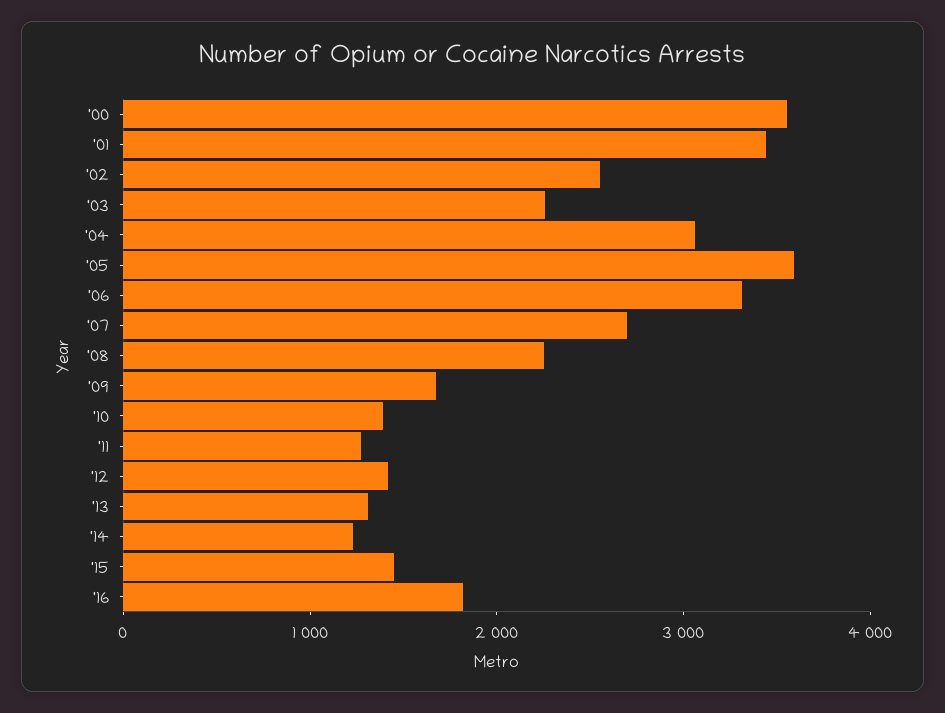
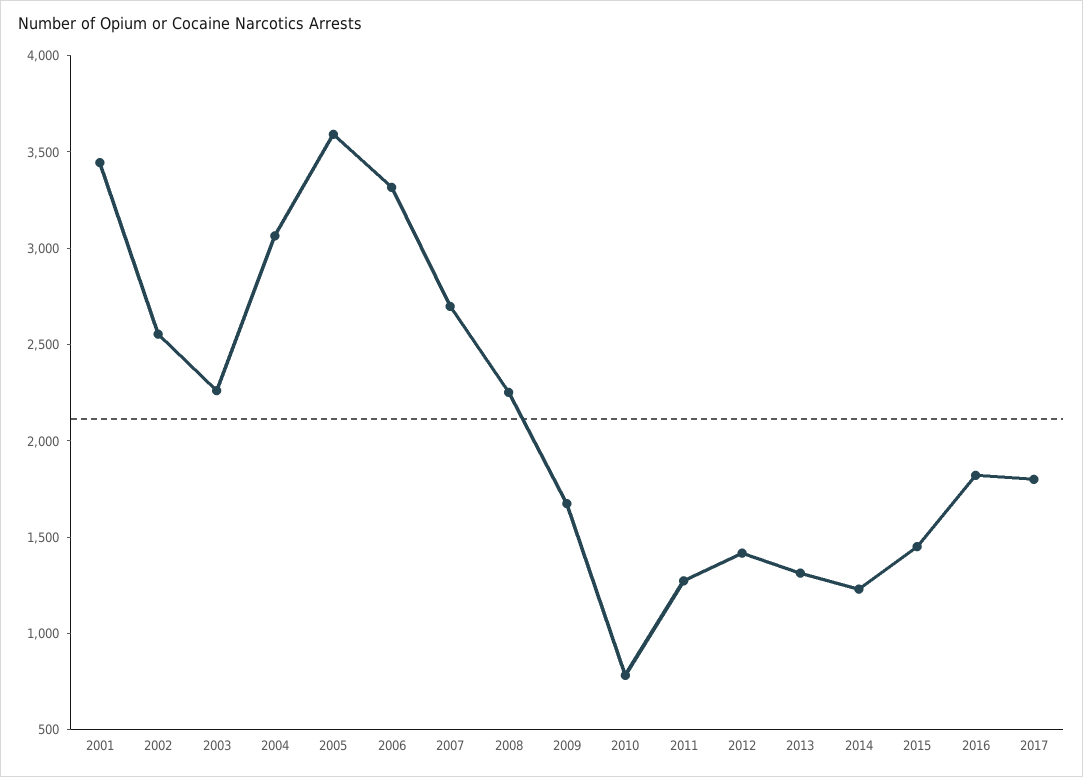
'00: 3600 -> none
'10: 1400 -> 800
2017: none -> 1800

